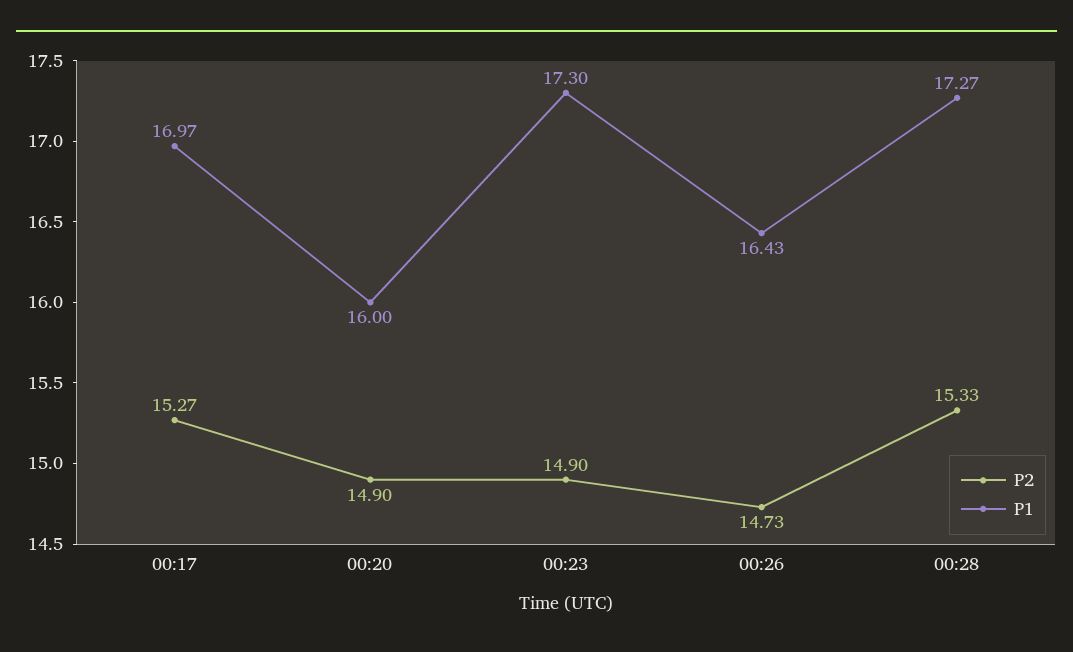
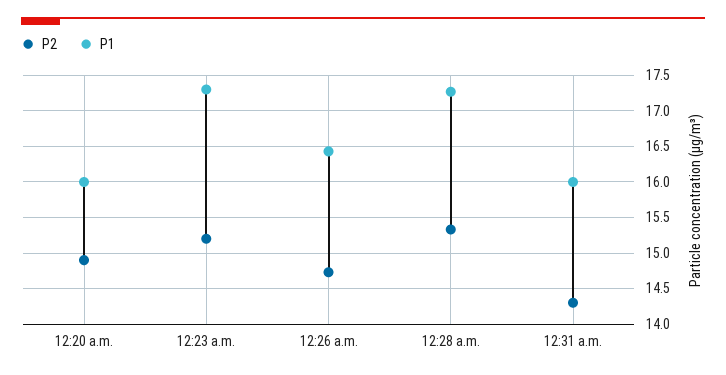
P2, 00:17: 15.27 -> none
P1, 00:17: 16.97 -> none
P2, 00:23: 14.9 -> 15.2
P2, 12:31 a.m.: none -> 14.3
P1, 12:31 a.m.: none -> 16

